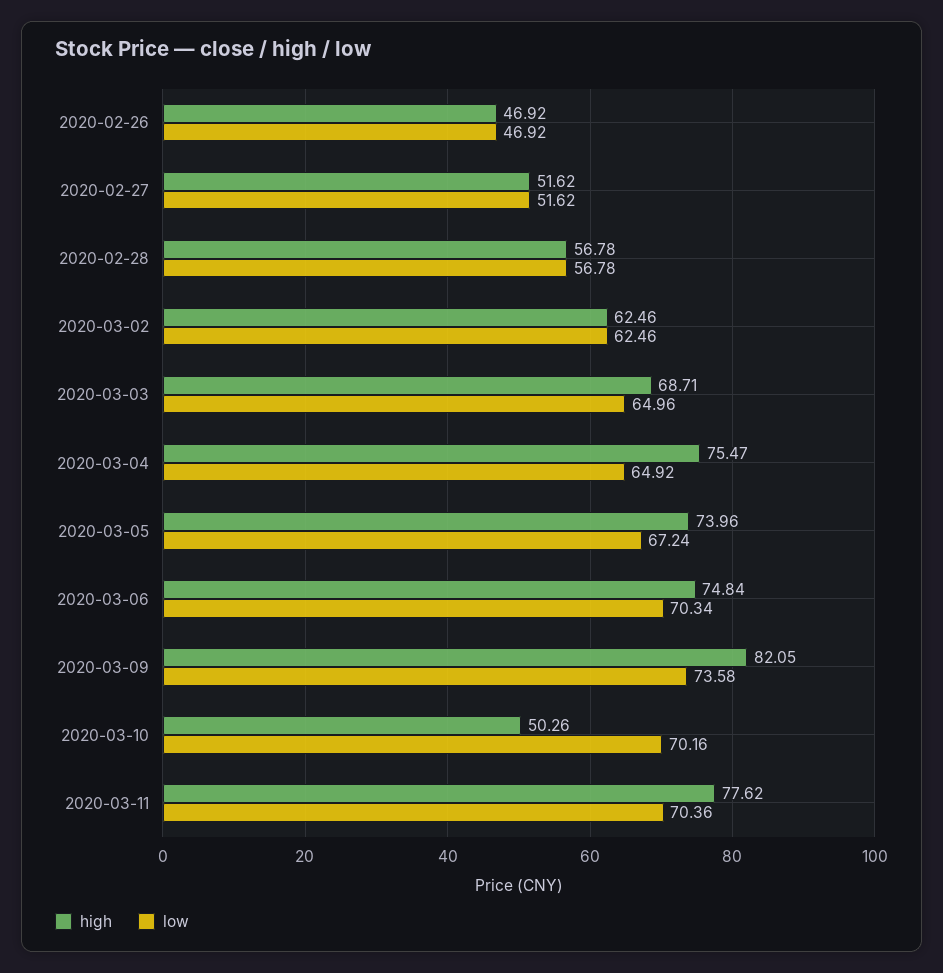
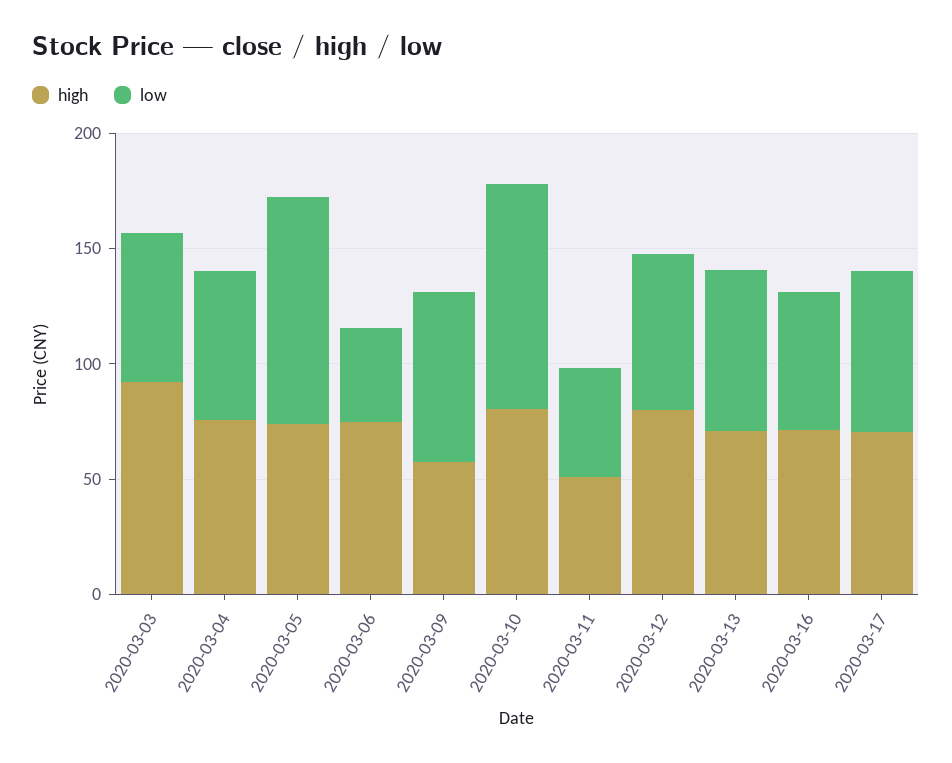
high, 2020-02-26: 46.92 -> none
low, 2020-02-26: 46.92 -> none
high, 2020-02-27: 51.62 -> none
low, 2020-02-27: 51.62 -> none
high, 2020-02-28: 56.78 -> none
low, 2020-02-28: 56.78 -> none
high, 2020-03-02: 62.46 -> none
low, 2020-03-02: 62.46 -> none
high, 2020-03-03: 68.71 -> 90
low, 2020-03-05: 67.24 -> 100
low, 2020-03-06: 70.34 -> 40
high, 2020-03-09: 82.05 -> 60
high, 2020-03-10: 50.26 -> 80
low, 2020-03-10: 70.16 -> 100
high, 2020-03-11: 77.62 -> 50
low, 2020-03-11: 70.36 -> 50
high, 2020-03-12: none -> 80
low, 2020-03-12: none -> 70
high, 2020-03-13: none -> 70
low, 2020-03-13: none -> 70
high, 2020-03-16: none -> 70
low, 2020-03-16: none -> 60
high, 2020-03-17: none -> 70
low, 2020-03-17: none -> 70

